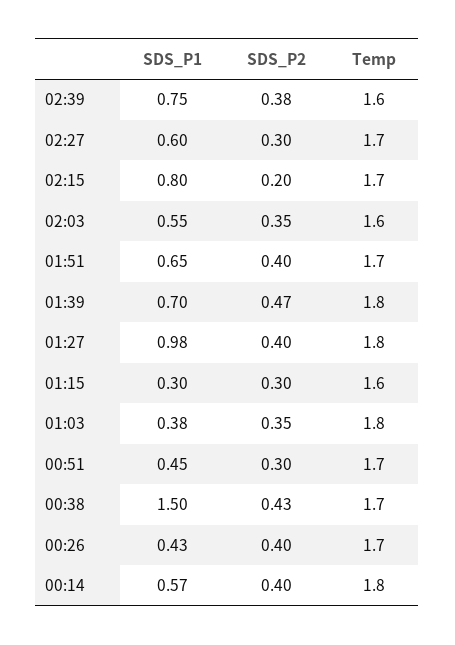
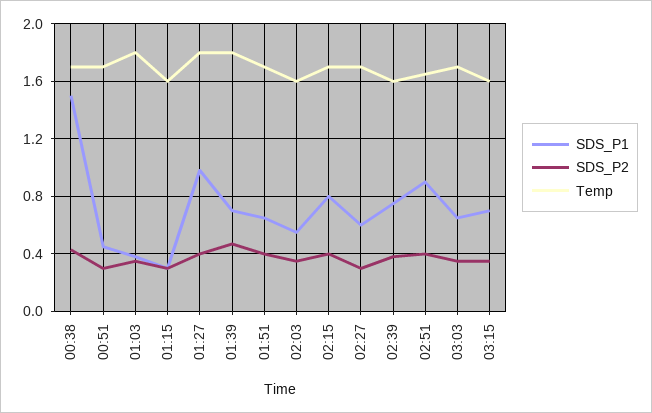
SDS_P2, 02:15: 0.2 -> 0.4
SDS_P1, 00:26: 0.43 -> none
SDS_P2, 00:26: 0.4 -> none
Temp, 00:26: 1.7 -> none
SDS_P1, 00:14: 0.57 -> none
SDS_P2, 00:14: 0.4 -> none
Temp, 00:14: 1.8 -> none
SDS_P1, 02:51: none -> 0.9
SDS_P2, 02:51: none -> 0.4
Temp, 02:51: none -> 1.65
SDS_P1, 03:03: none -> 0.65
SDS_P2, 03:03: none -> 0.35
Temp, 03:03: none -> 1.7
SDS_P1, 03:15: none -> 0.7
SDS_P2, 03:15: none -> 0.35
Temp, 03:15: none -> 1.6

